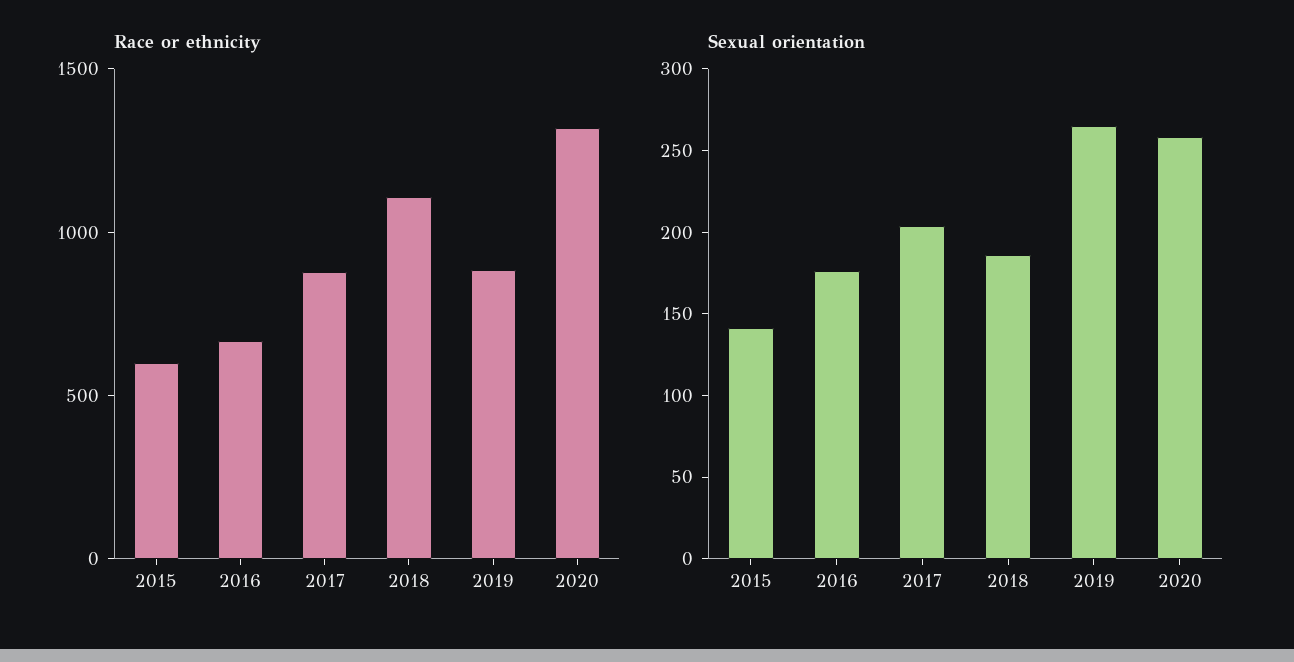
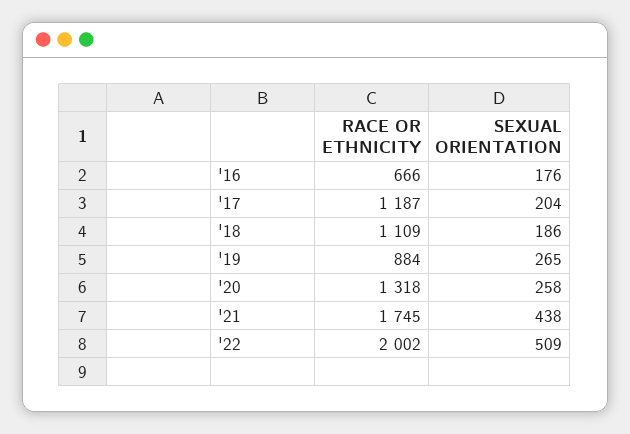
Race or ethnicity, 2015: 600 -> none
Race or ethnicity, 2017: 900 -> 1187
Sexual orientation, 2015: 140 -> none
Race or ethnicity, '21: none -> 1745
Sexual orientation, '21: none -> 438
Race or ethnicity, '22: none -> 2002
Sexual orientation, '22: none -> 509

